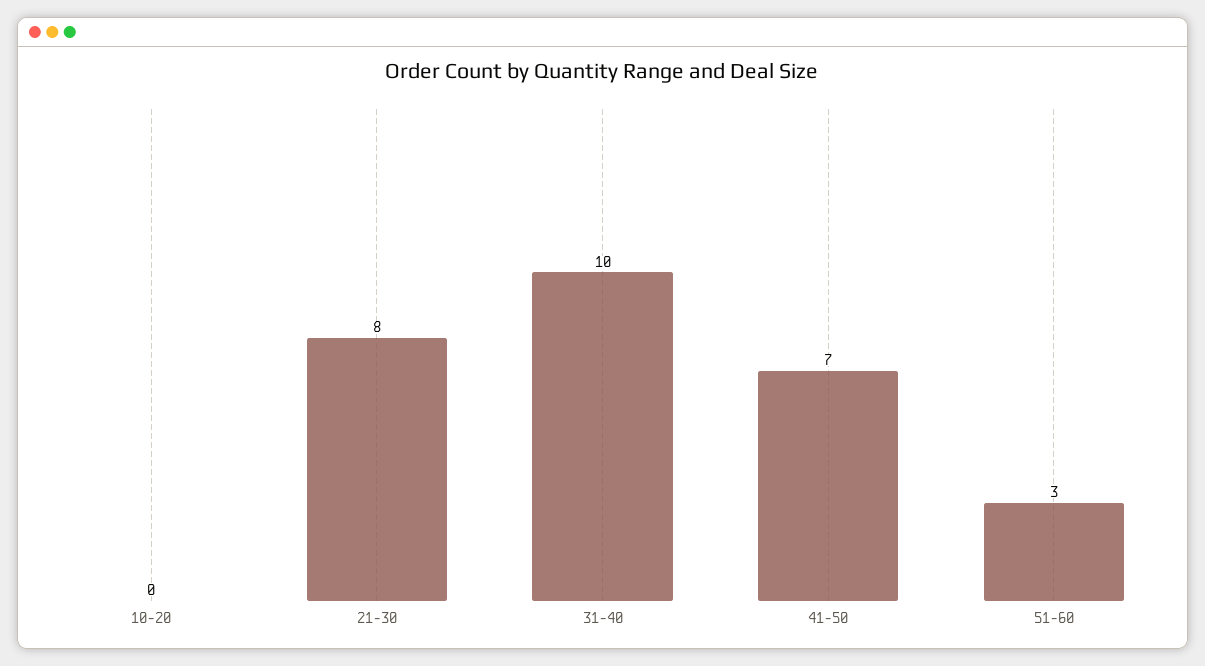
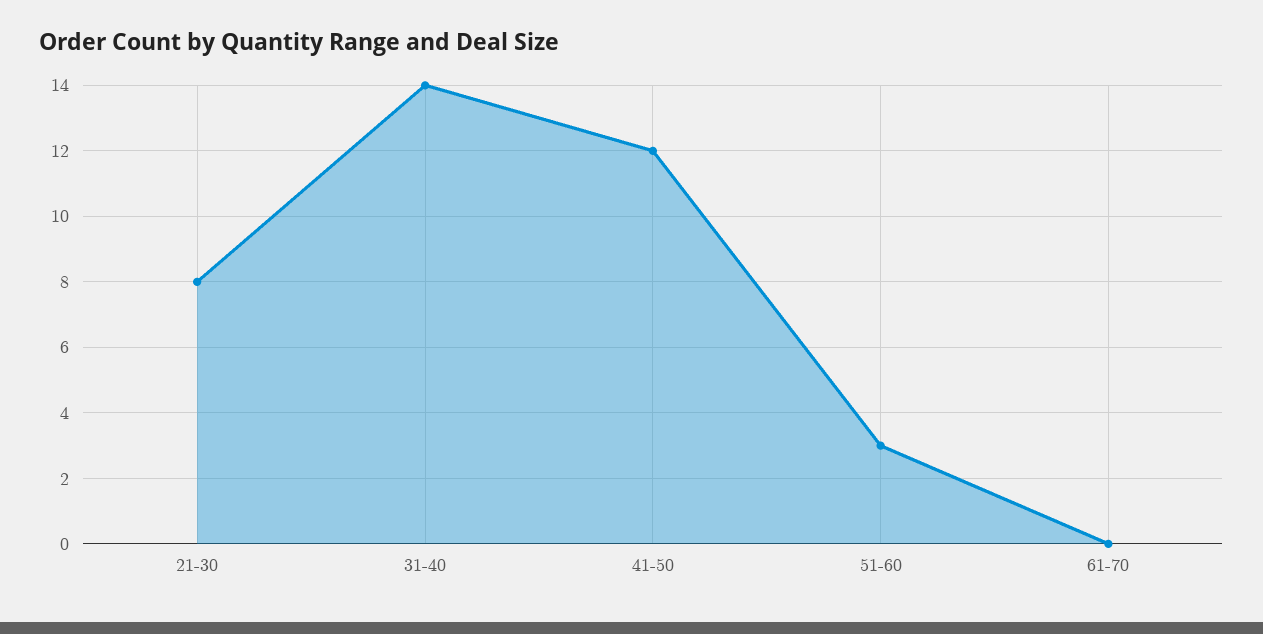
10-20: 0 -> none
31-40: 10 -> 14
41-50: 7 -> 12
61-70: none -> 0

